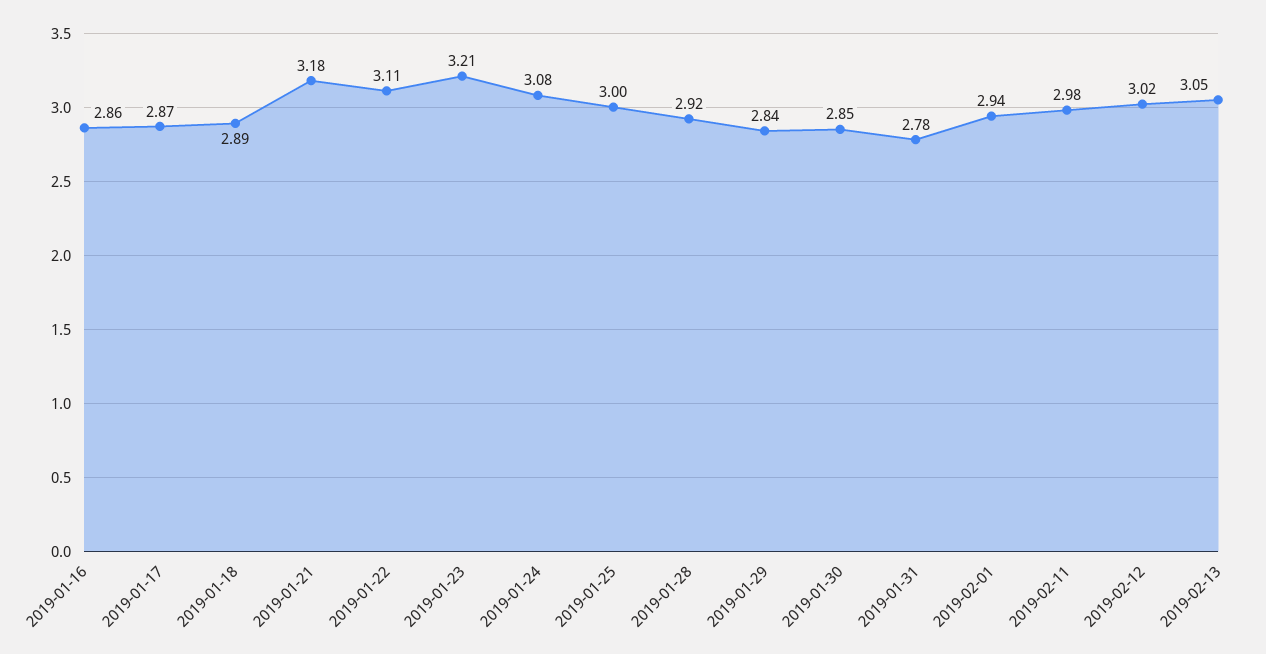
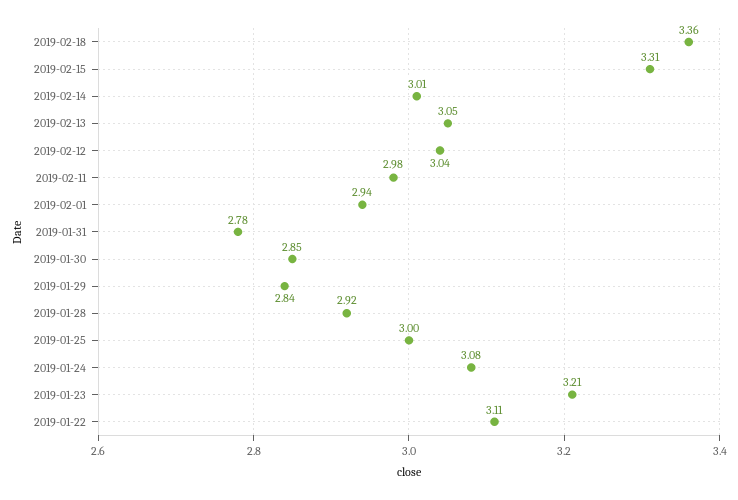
2019-01-16: 2.86 -> none
2019-01-17: 2.87 -> none
2019-01-18: 2.89 -> none
2019-01-21: 3.18 -> none
2019-02-12: 3.02 -> 3.04
2019-02-18: none -> 3.36
2019-02-15: none -> 3.31
2019-02-14: none -> 3.01

